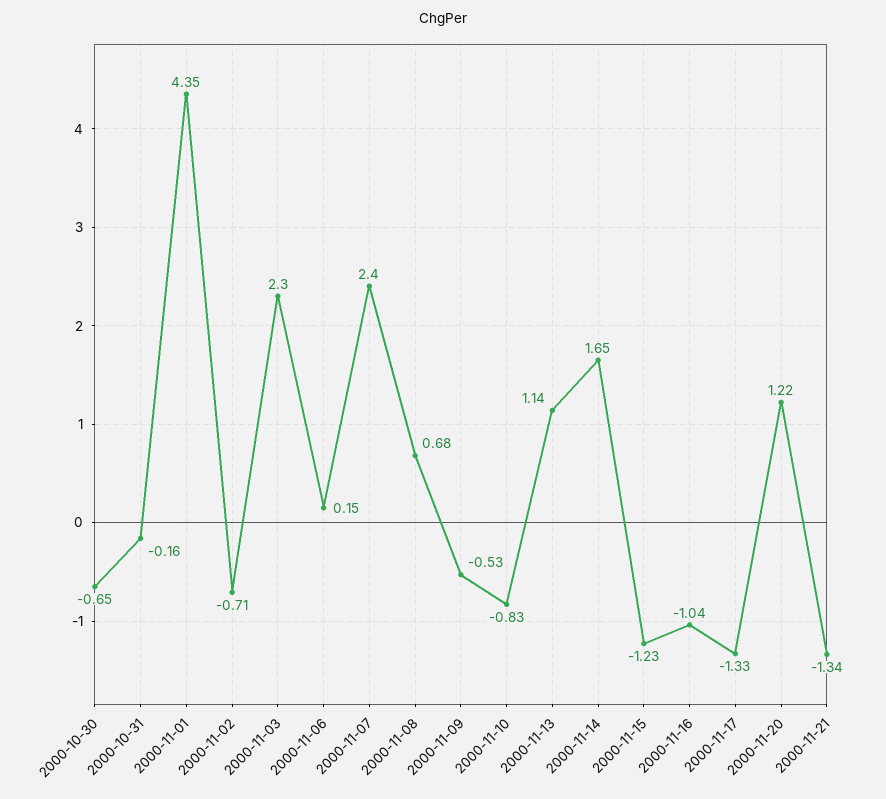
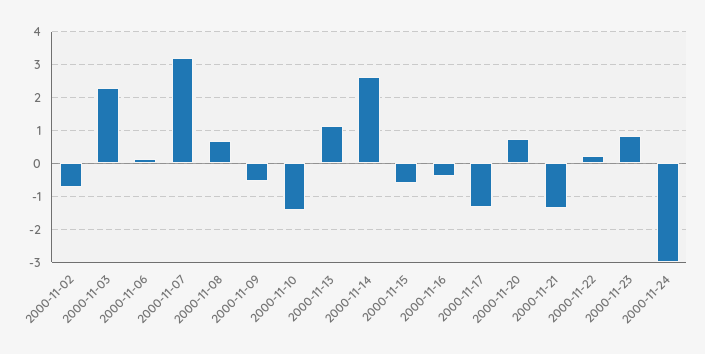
2000-10-30: -0.65 -> none
2000-10-31: -0.16 -> none
2000-11-01: 4.35 -> none
2000-11-07: 2.4 -> 3.2
2000-11-10: -0.83 -> -1.4
2000-11-14: 1.65 -> 2.6
2000-11-15: -1.23 -> -0.6
2000-11-16: -1.04 -> -0.4
2000-11-20: 1.22 -> 0.8
2000-11-22: none -> 0.2
2000-11-23: none -> 0.8
2000-11-24: none -> -3

